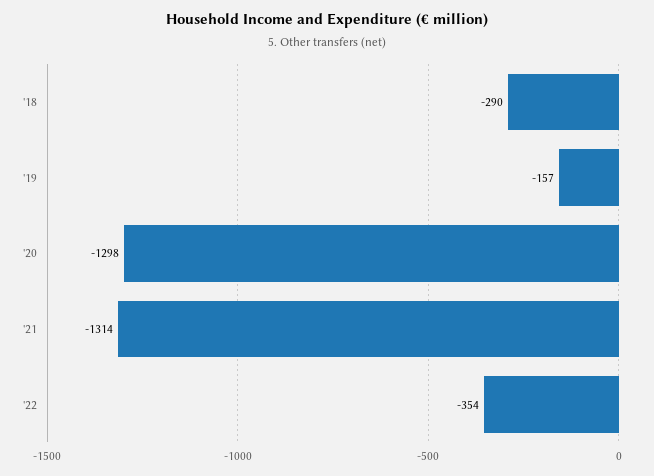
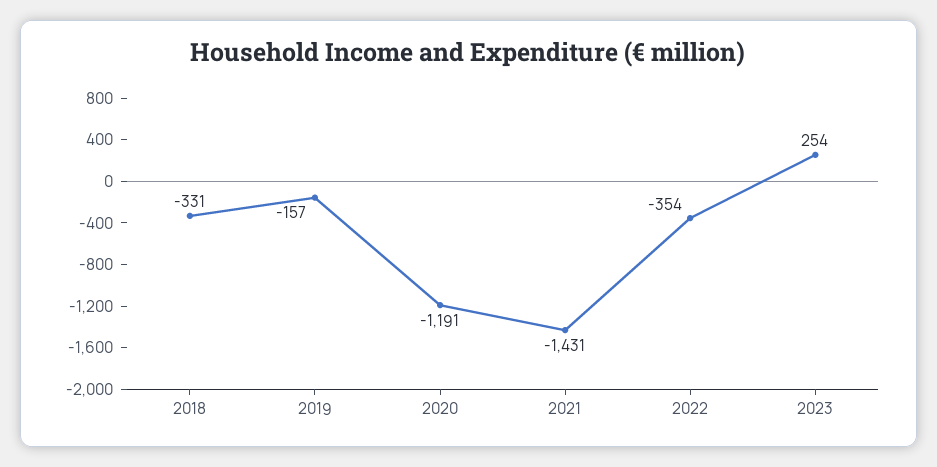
'18: -290 -> -331
'20: -1298 -> -1191
'21: -1314 -> -1431
2023: none -> 254

